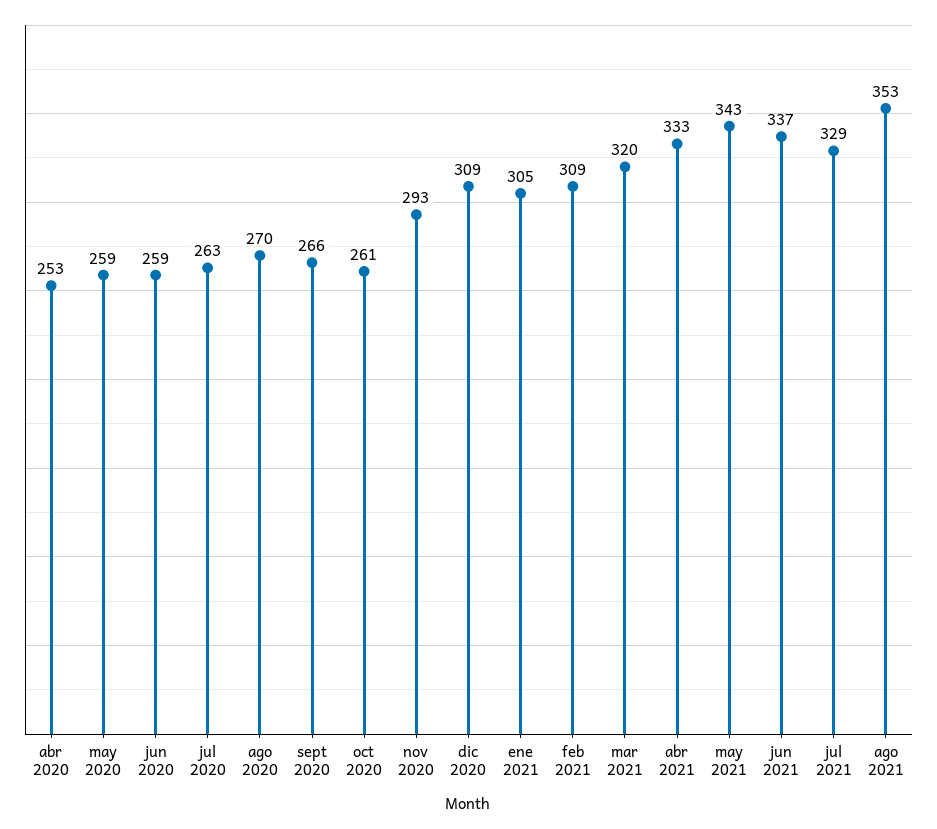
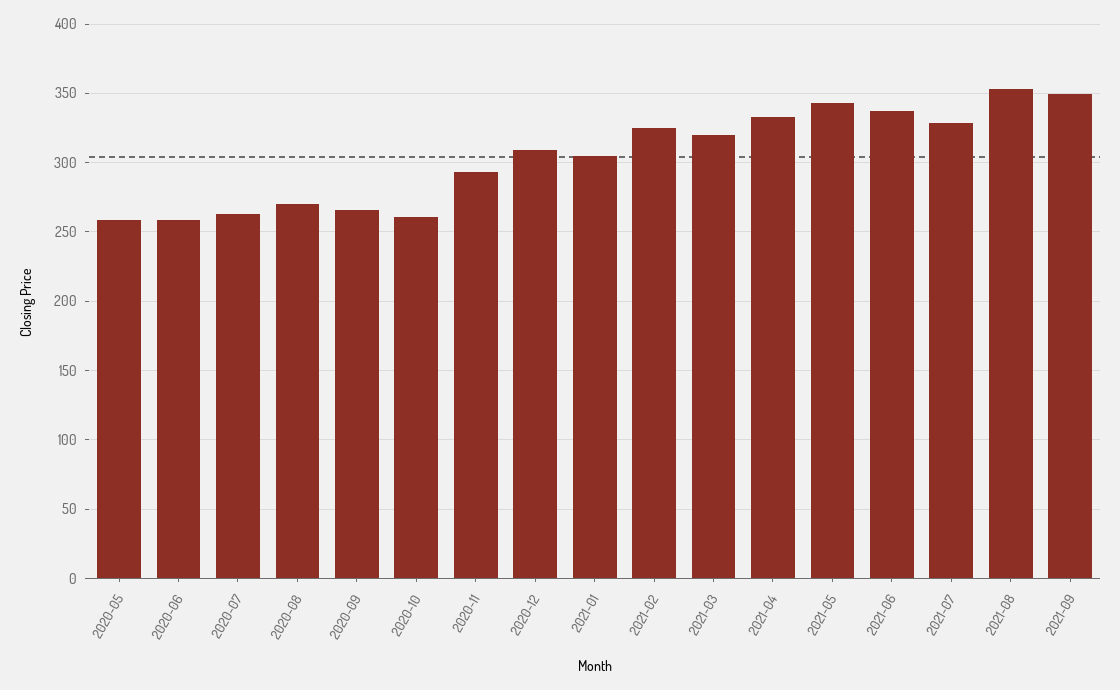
abr 2020: 253 -> none
feb 2021: 309 -> 325
2021-09: none -> 350

